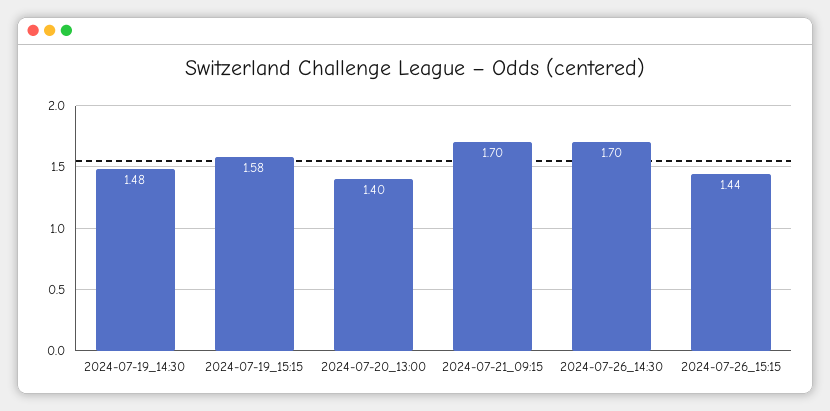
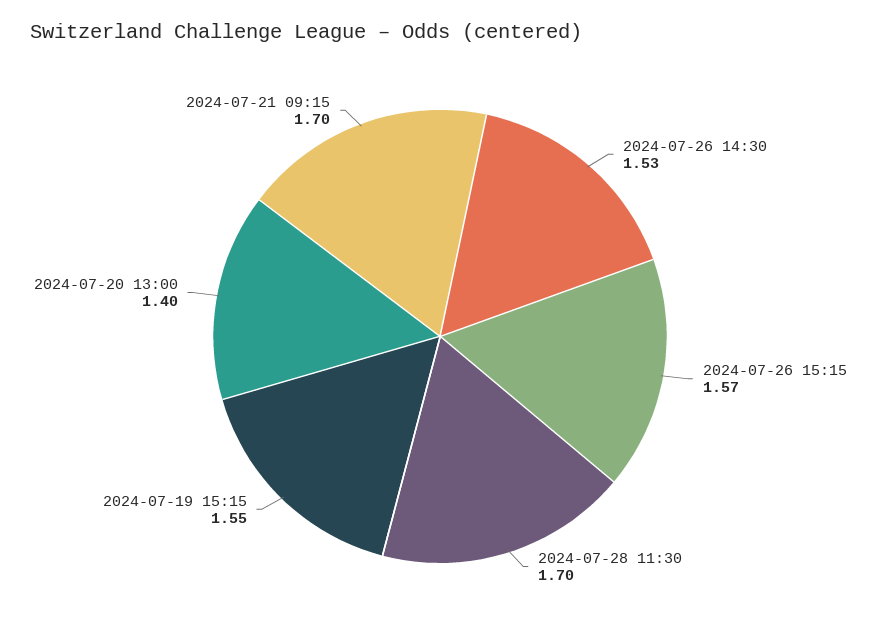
2024-07-19_14:30: 1.48 -> none
2024-07-19_15:15: 1.58 -> 1.55
2024-07-26_14:30: 1.7 -> 1.53
2024-07-26_15:15: 1.44 -> 1.57
2024-07-28 11:30: none -> 1.7

